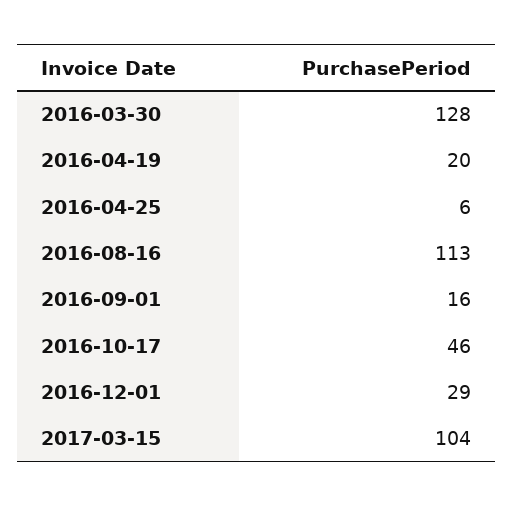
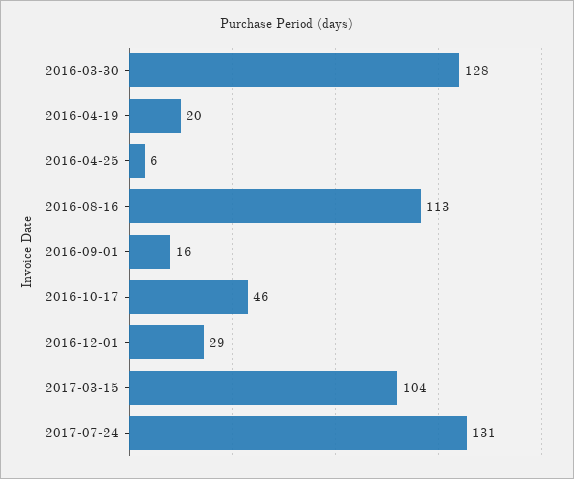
2017-07-24: none -> 131

